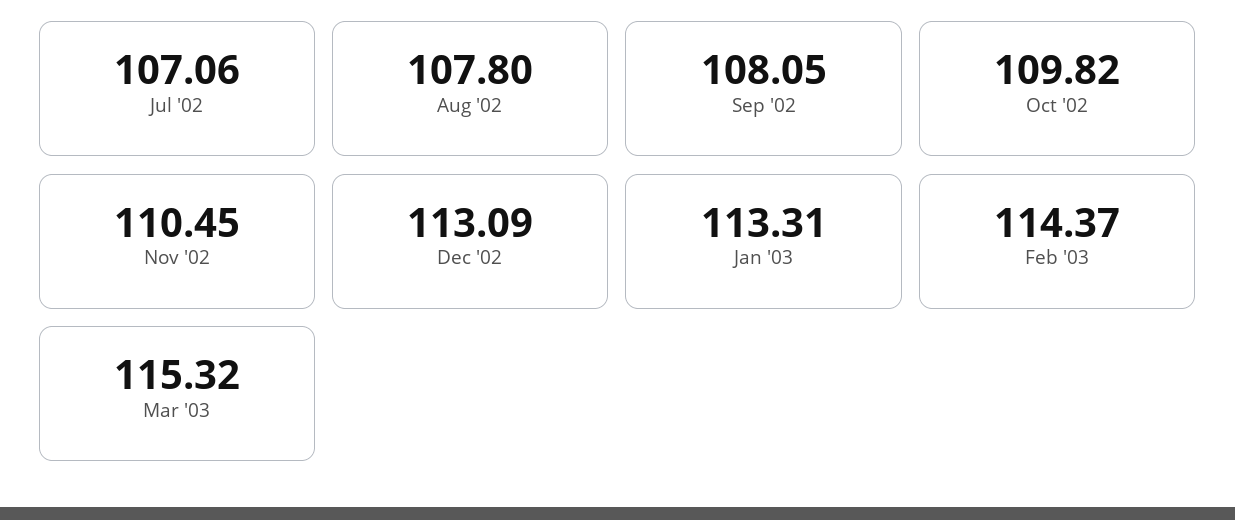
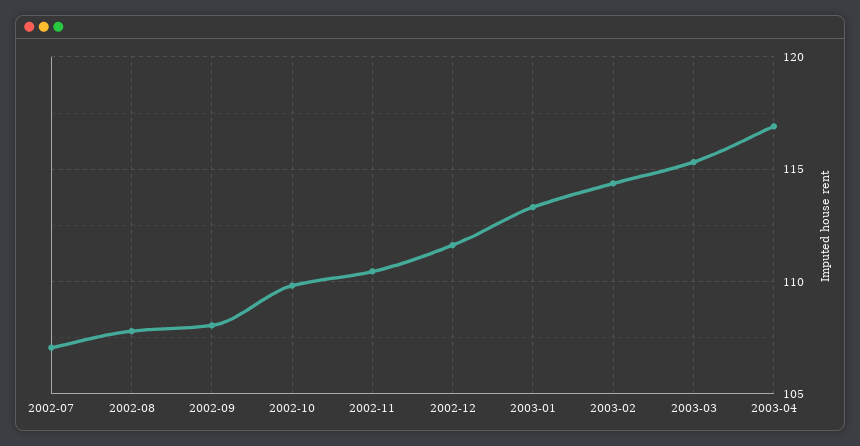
Dec '02: 113.09 -> 111.5
2003-04: none -> 117

